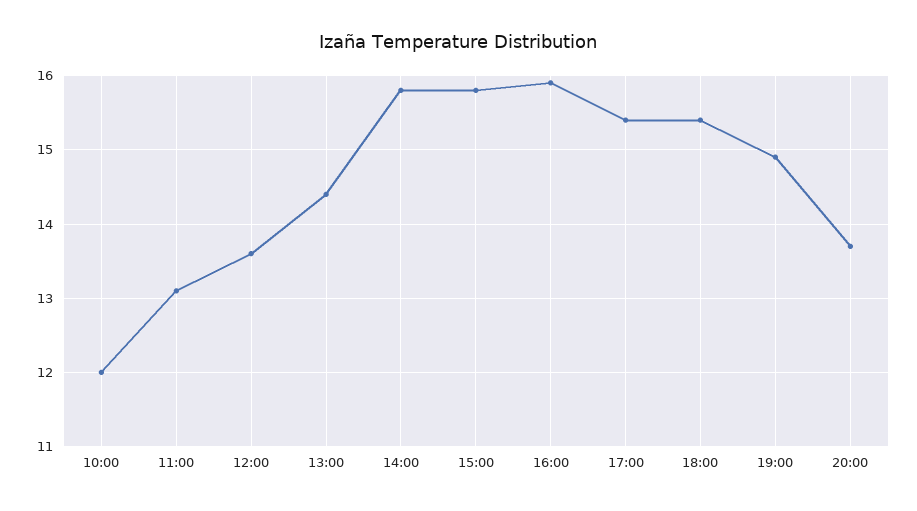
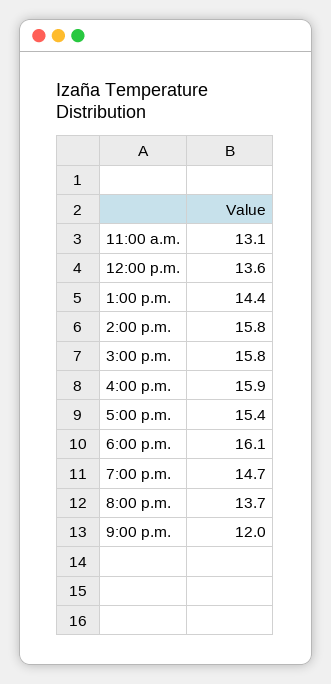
10:00: 12 -> none
18:00: 15.4 -> 16.1
19:00: 14.9 -> 14.7
9:00 p.m.: none -> 12

